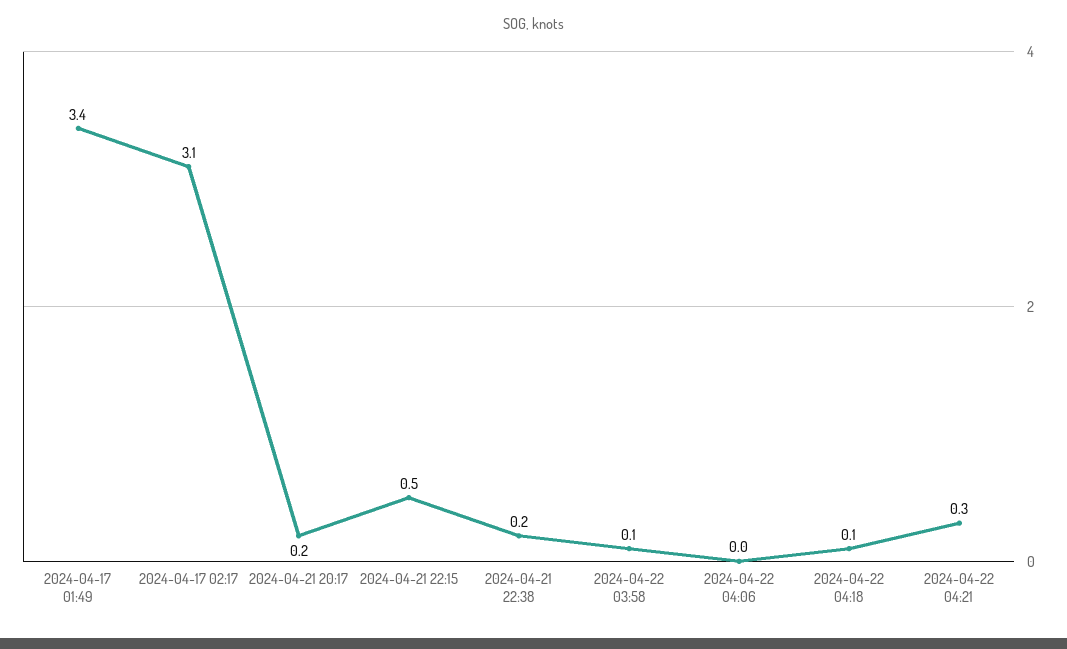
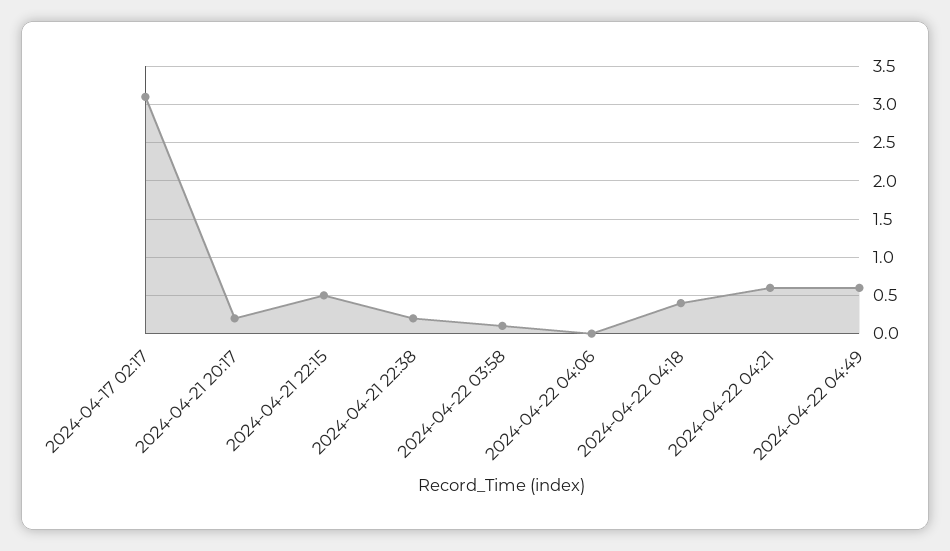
2024-04-17 01:49: 3.4 -> none
2024-04-22 04:18: 0.1 -> 0.4
2024-04-22 04:21: 0.3 -> 0.6
2024-04-22 04:49: none -> 0.6

